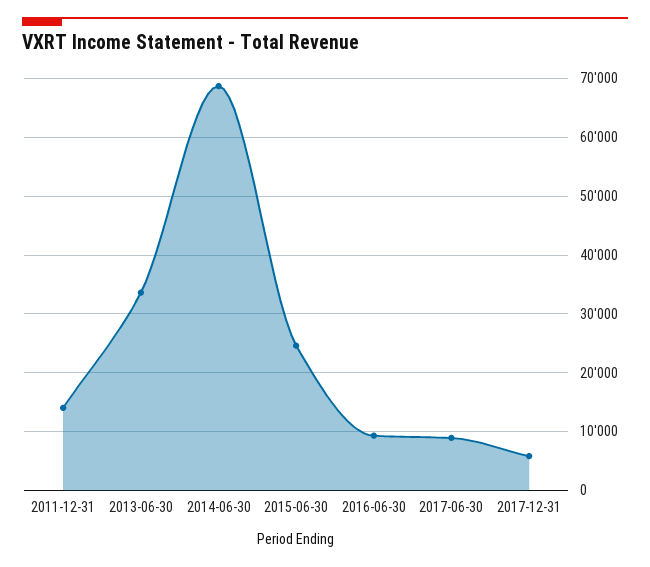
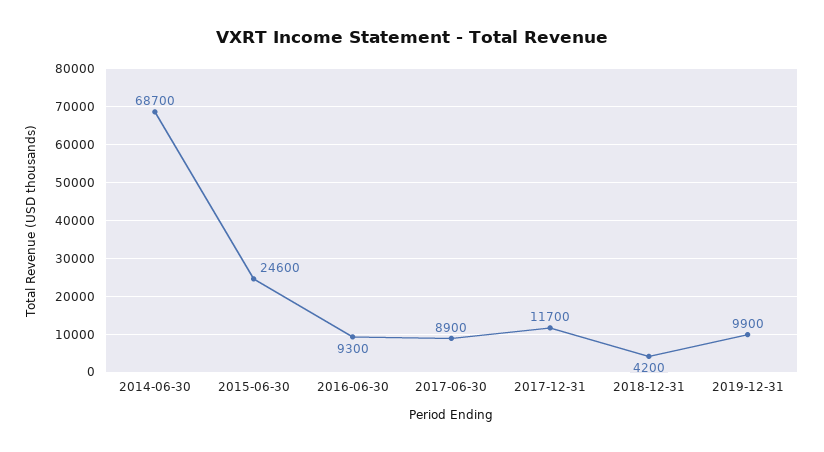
2011-12-31: 14000 -> none
2013-06-30: 34000 -> none
2017-12-31: 6000 -> 11700
2018-12-31: none -> 4200
2019-12-31: none -> 9900

